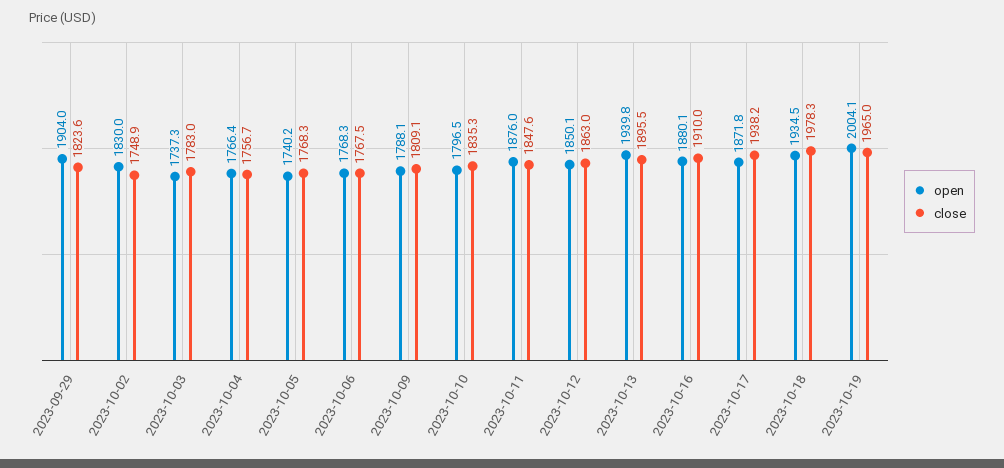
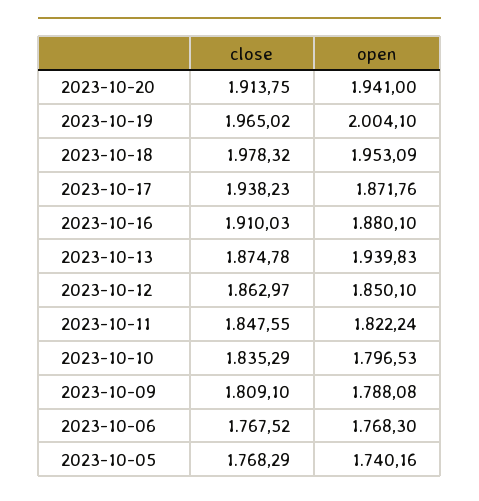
open, 2023-09-29: 1904 -> none
close, 2023-09-29: 1823.6 -> none
open, 2023-10-02: 1830 -> none
close, 2023-10-02: 1748.9 -> none
open, 2023-10-03: 1737.3 -> none
close, 2023-10-03: 1783 -> none
open, 2023-10-04: 1766.4 -> none
close, 2023-10-04: 1756.7 -> none
open, 2023-10-11: 1876 -> 1822.24
close, 2023-10-13: 1895.5 -> 1874.78
open, 2023-10-18: 1934.5 -> 1953.09
close, 2023-10-20: none -> 1913.75
open, 2023-10-20: none -> 1941

